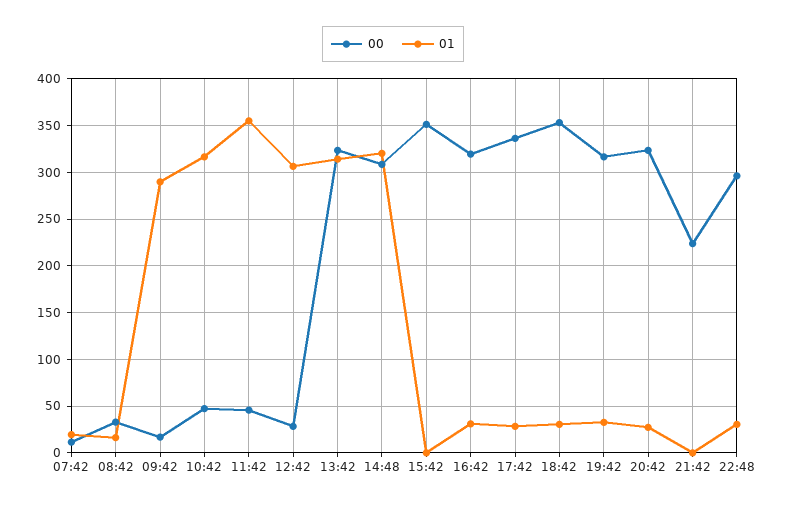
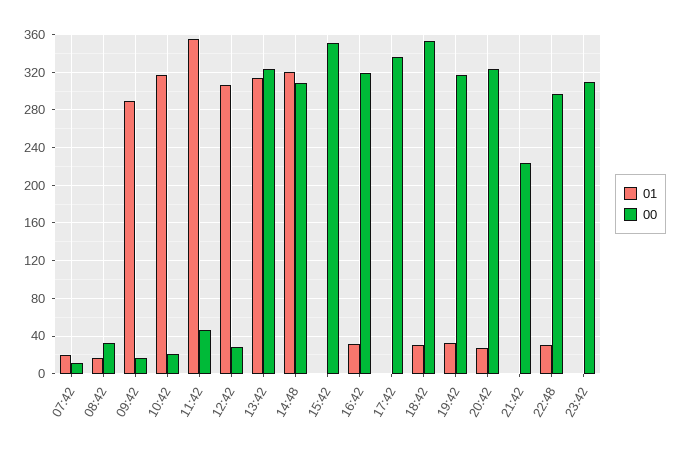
00, 10:42: 50 -> 20
01, 17:42: 30 -> 0
01, 23:42: none -> 0
00, 23:42: none -> 310

